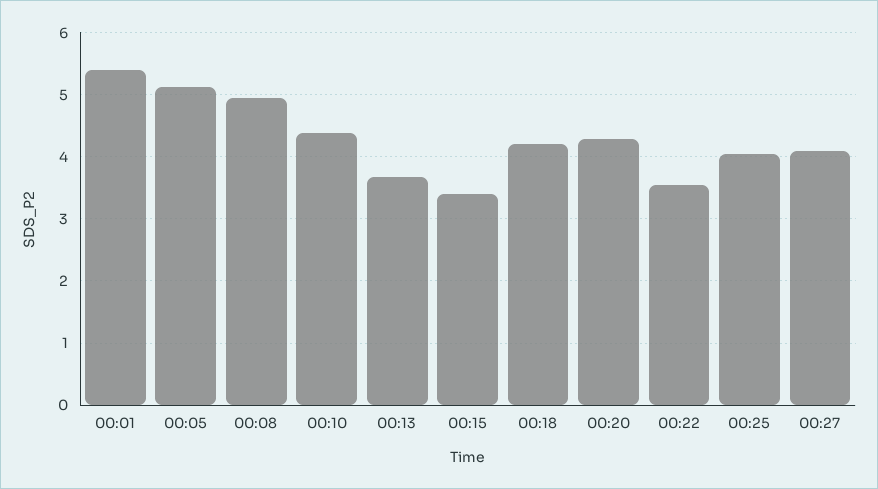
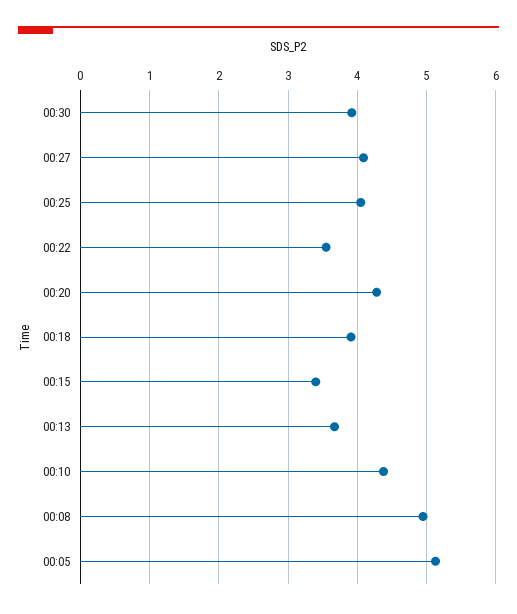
00:01: 5.4 -> none
00:18: 4.2 -> 3.9
00:30: none -> 3.9

